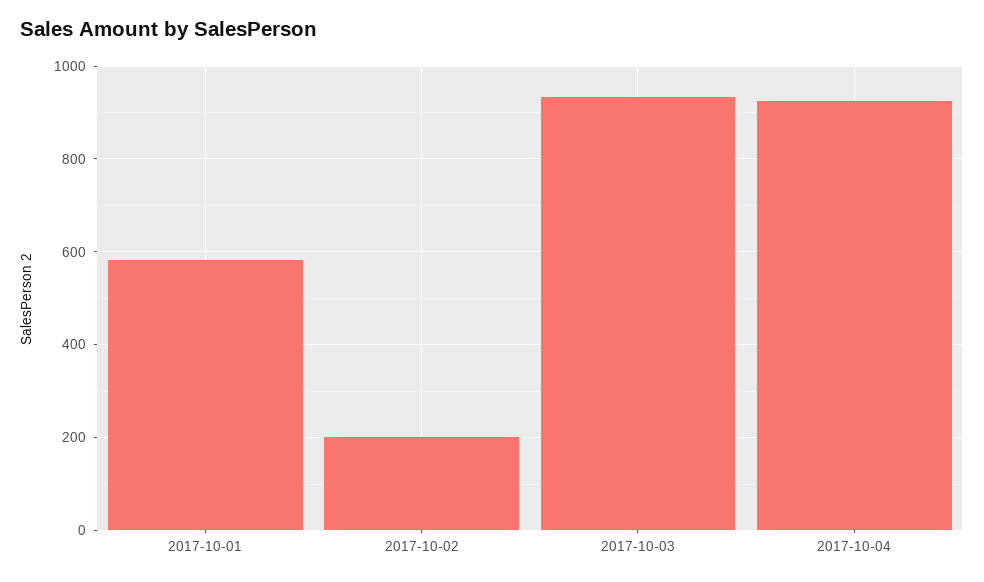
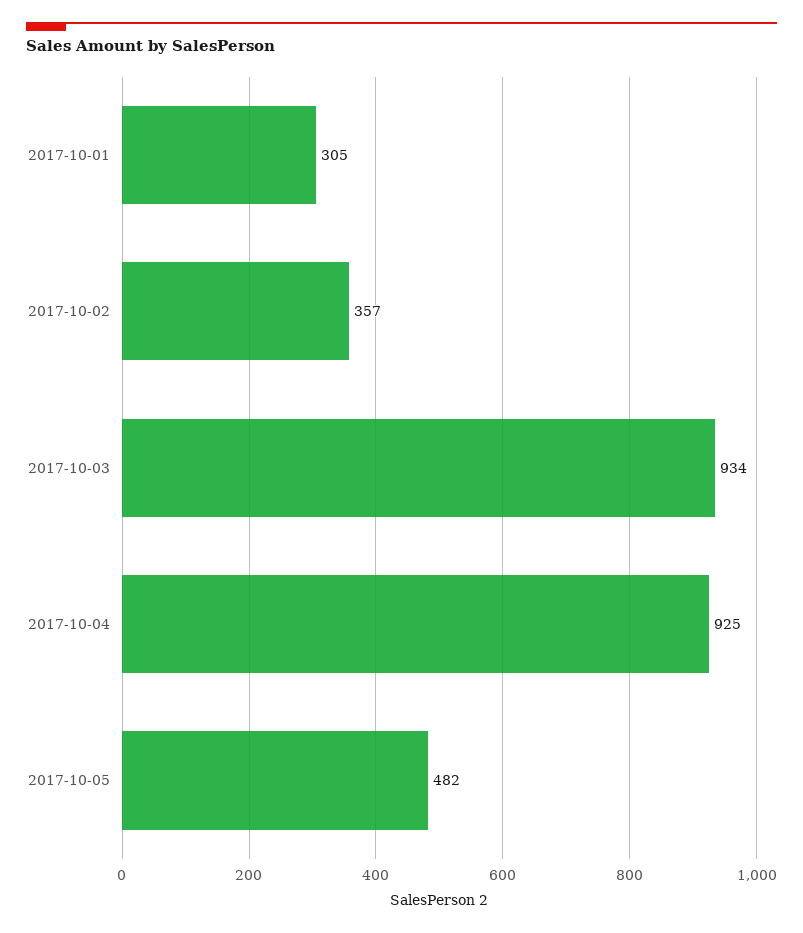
2017-10-01: 580 -> 305
2017-10-02: 200 -> 357
2017-10-05: none -> 482

